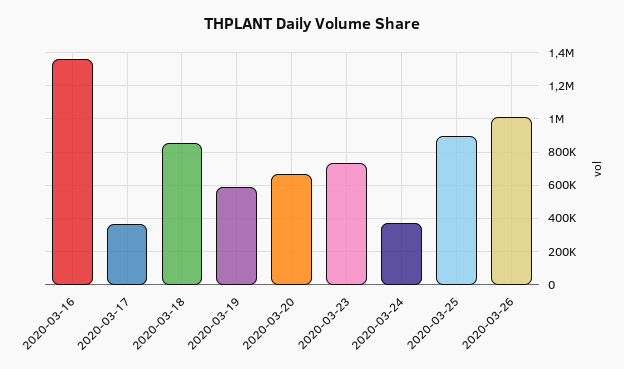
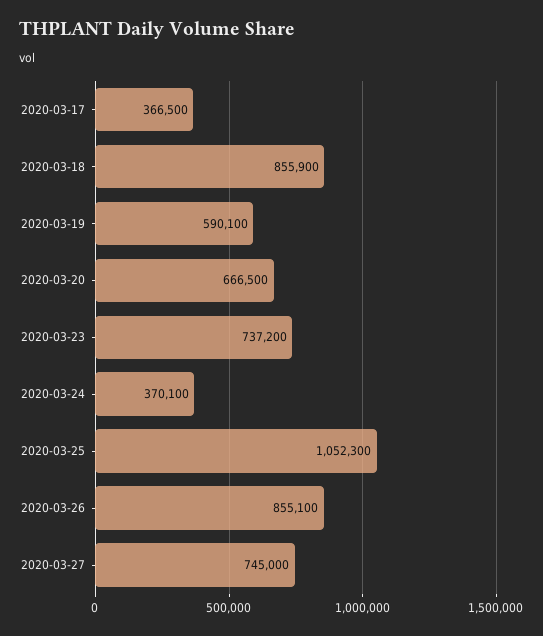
2020-03-16: 1350000 -> none
2020-03-25: 900000 -> 1052300
2020-03-26: 1000000 -> 855100
2020-03-27: none -> 745000

